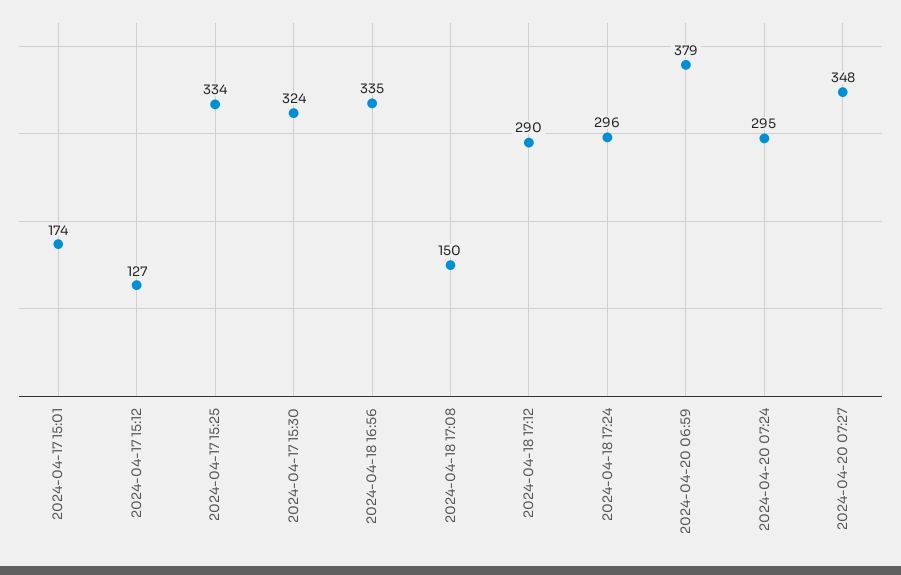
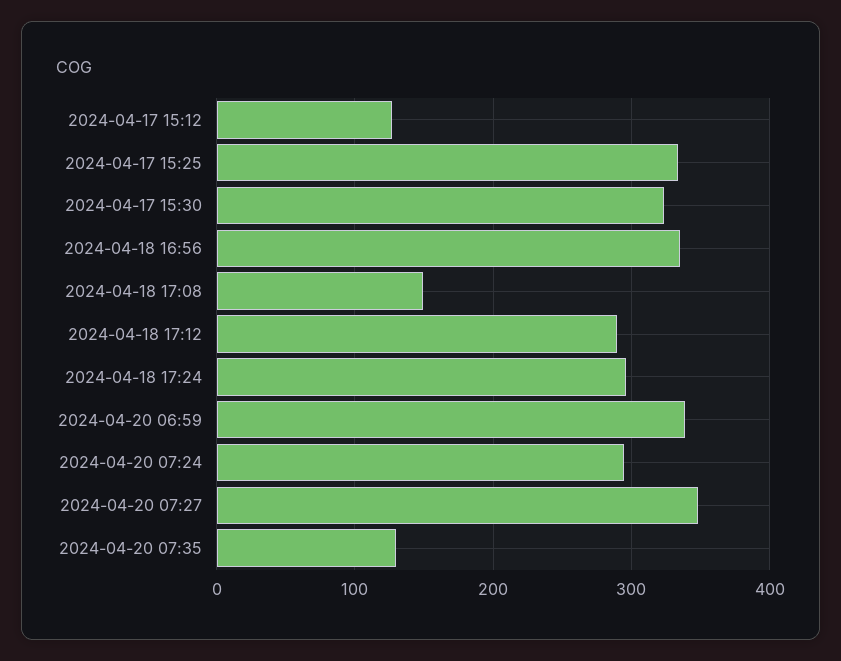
2024-04-17 15:01: 174 -> none
2024-04-20 06:59: 379 -> 340
2024-04-20 07:35: none -> 130

